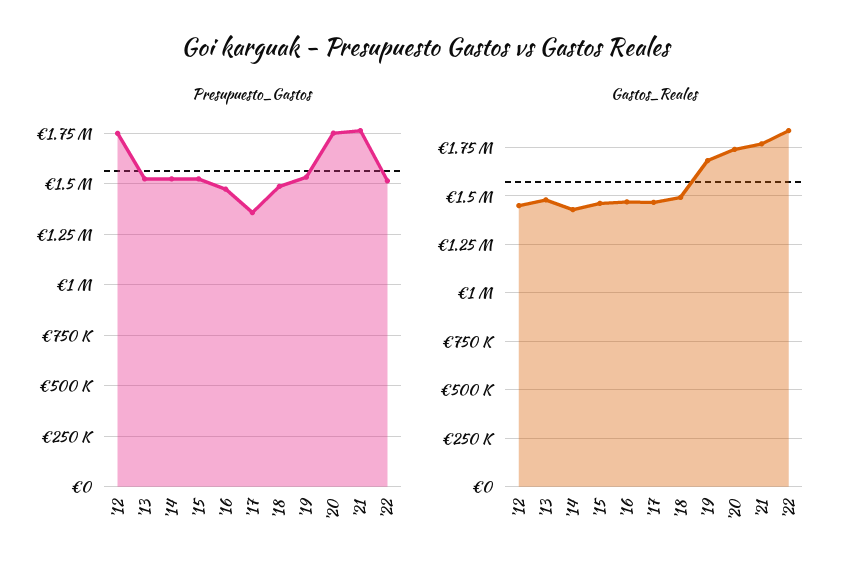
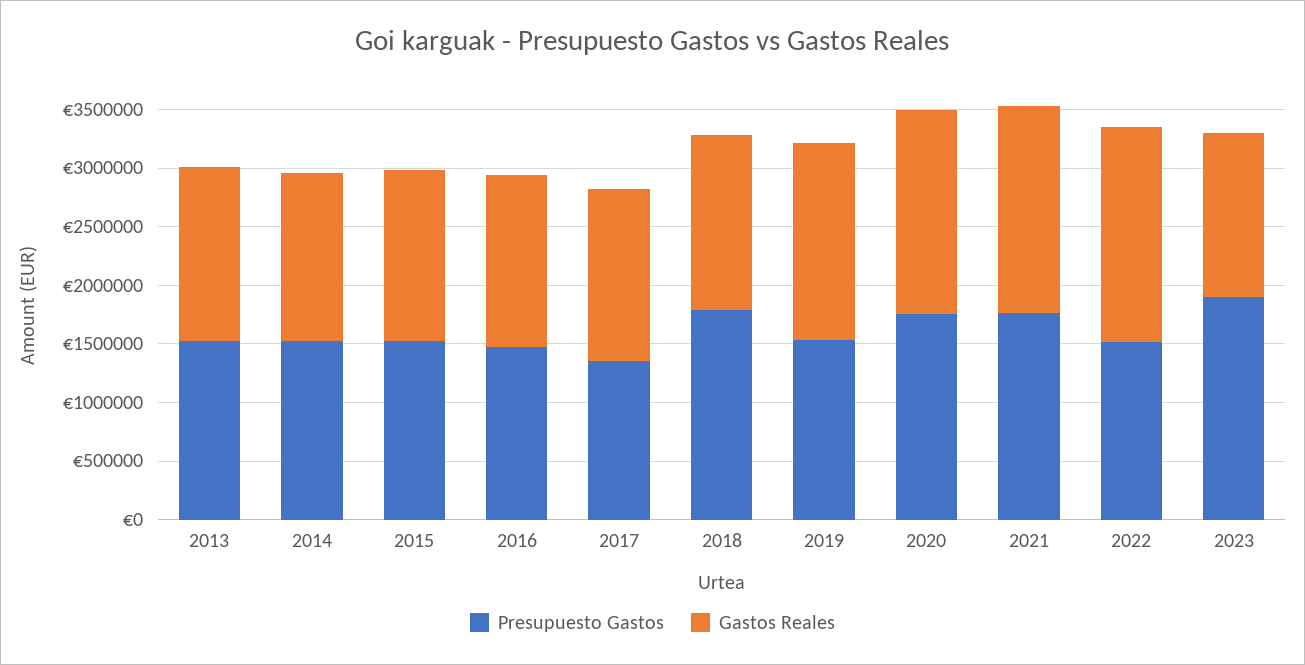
Presupuesto_Gastos, '12: 1750000 -> none
Presupuesto_Gastos, '18: 1500000 -> 1800000
Gastos_Reales, '12: 1450000 -> none
Presupuesto_Gastos, 2023: none -> 1900000
Gastos_Reales, 2023: none -> 1400000

